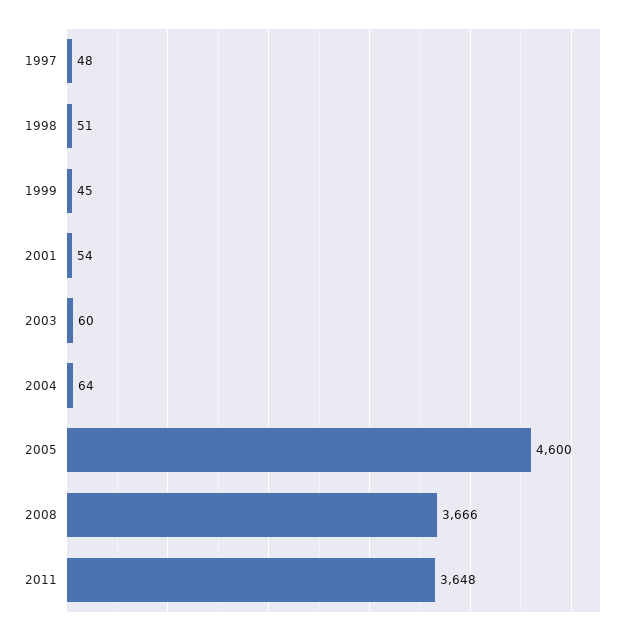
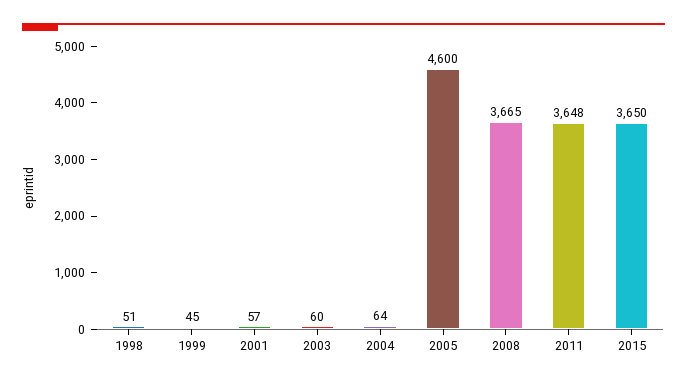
1997: 48 -> none
2001: 54 -> 57
2008: 3666 -> 3665
2015: none -> 3650

